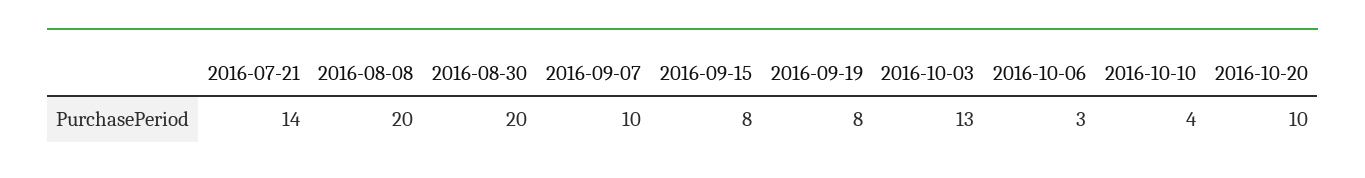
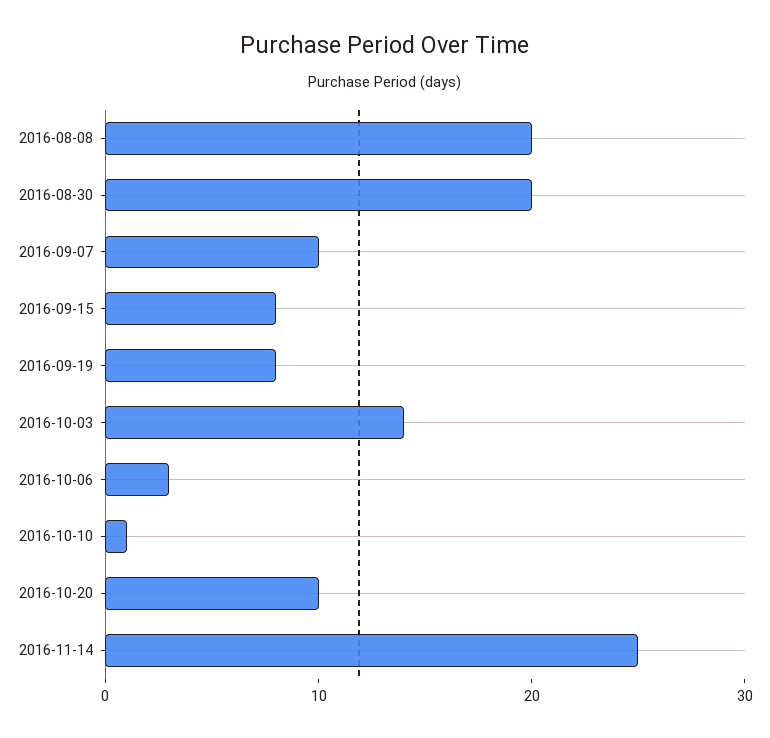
2016-07-21: 14 -> none
2016-10-03: 13 -> 14
2016-10-10: 4 -> 1
2016-11-14: none -> 25

